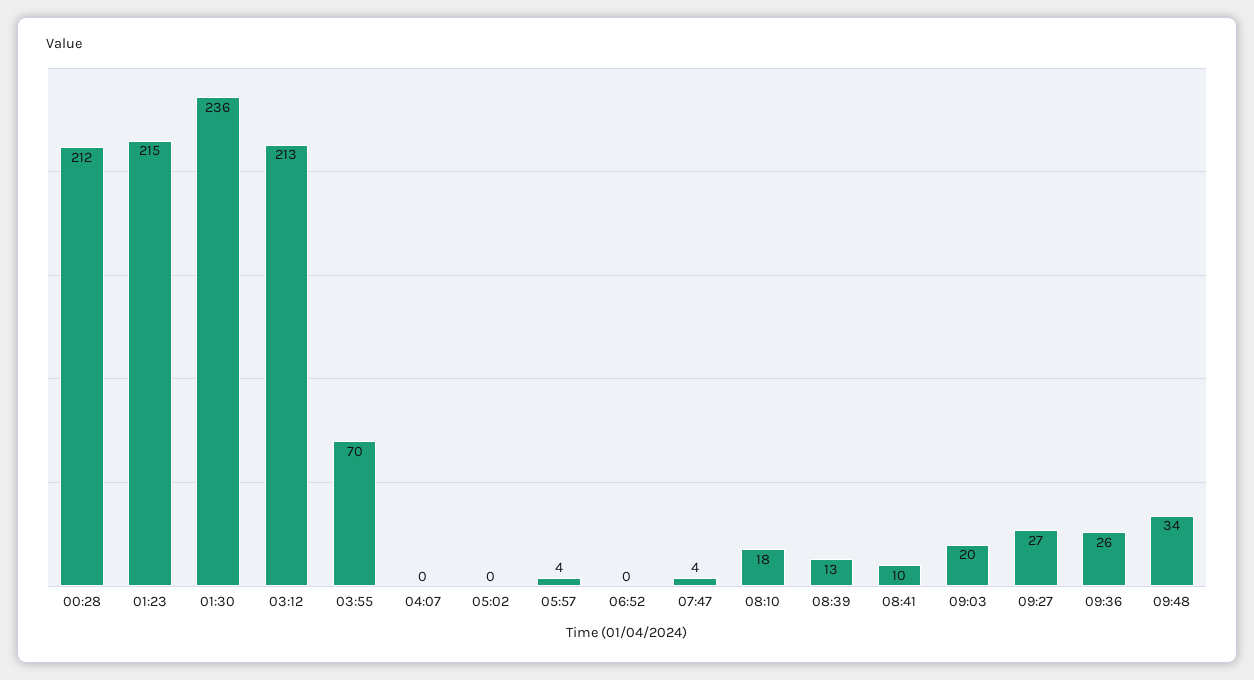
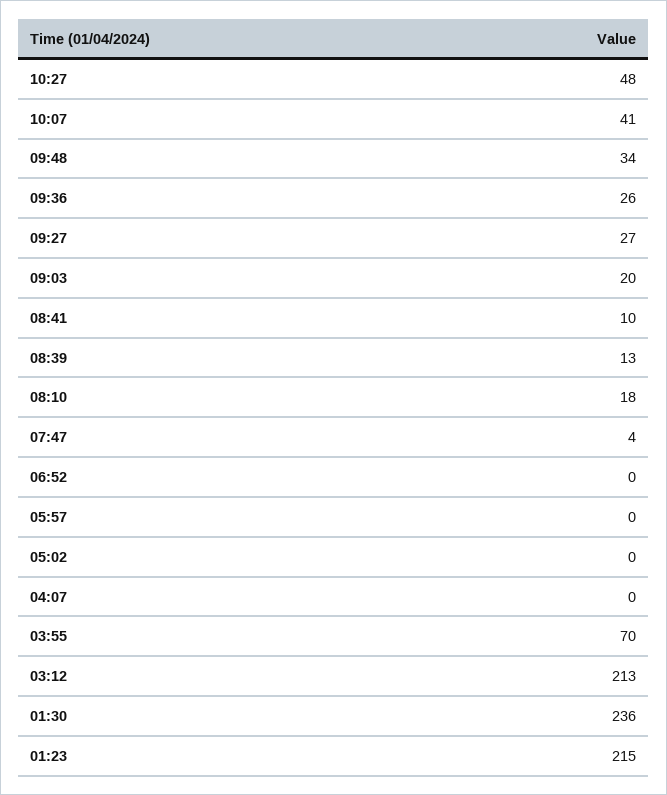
00:28: 212 -> none
05:57: 4 -> 0
10:27: none -> 48
10:07: none -> 41

